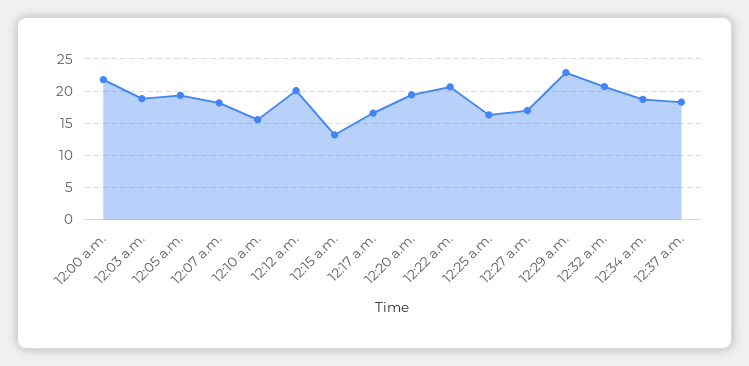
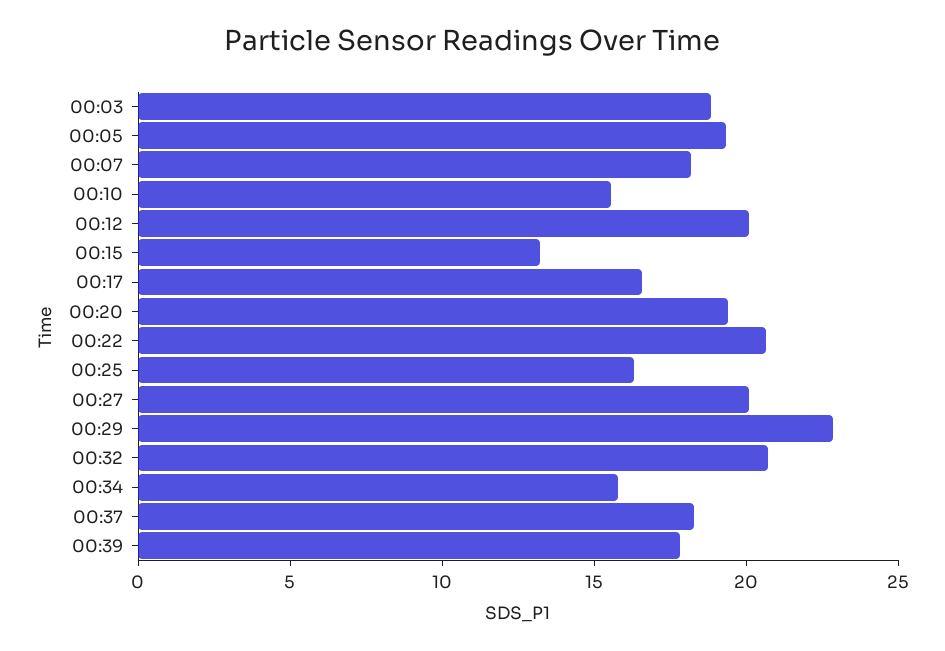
12:00 a.m.: 22 -> none
12:27 a.m.: 17 -> 20
12:34 a.m.: 19 -> 16
00:39: none -> 18

